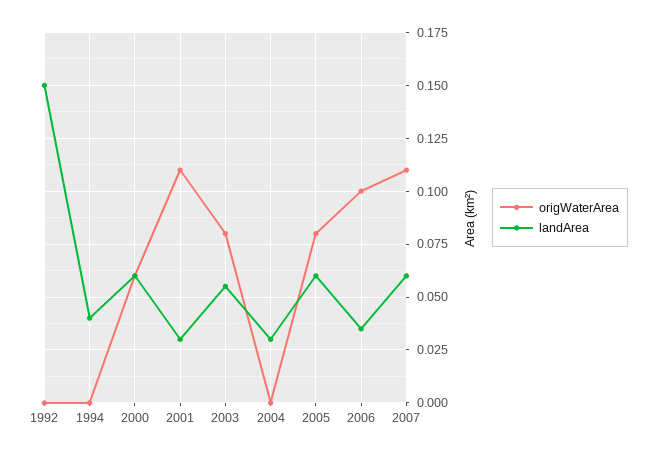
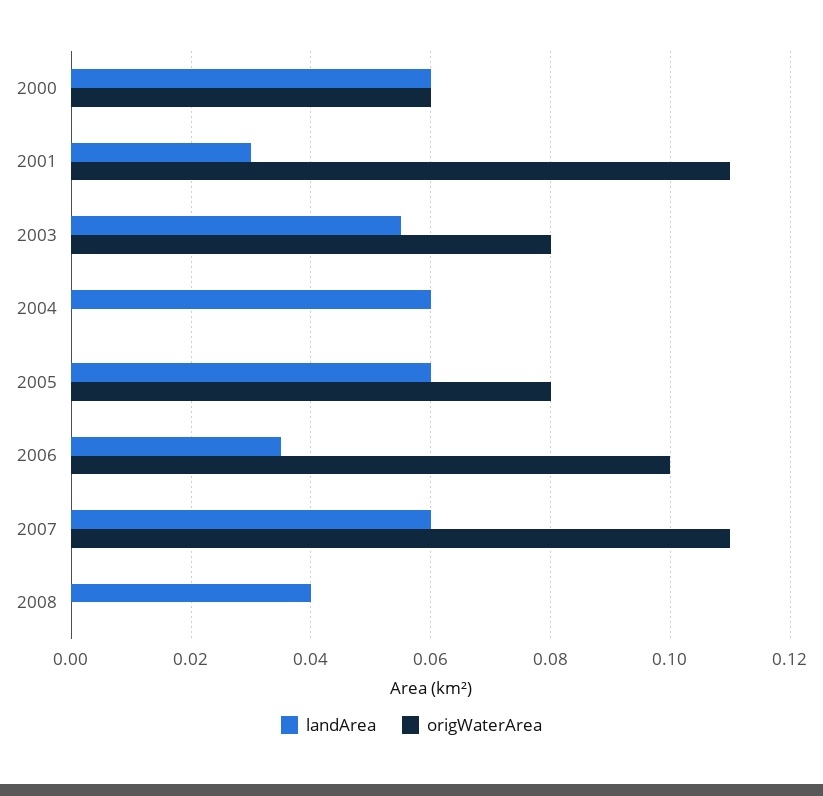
origWaterArea, 1992: 0 -> none
landArea, 1992: 0.15 -> none
origWaterArea, 1994: 0 -> none
landArea, 1994: 0.04 -> none
landArea, 2004: 0.03 -> 0.06
landArea, 2008: none -> 0.04
origWaterArea, 2008: none -> 0

